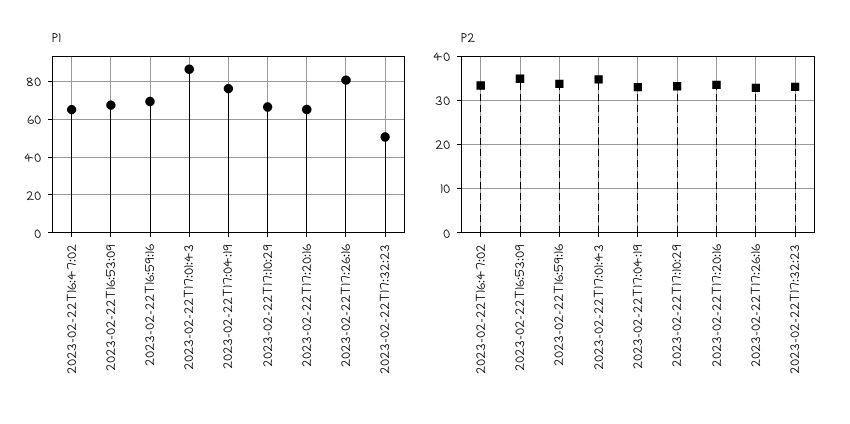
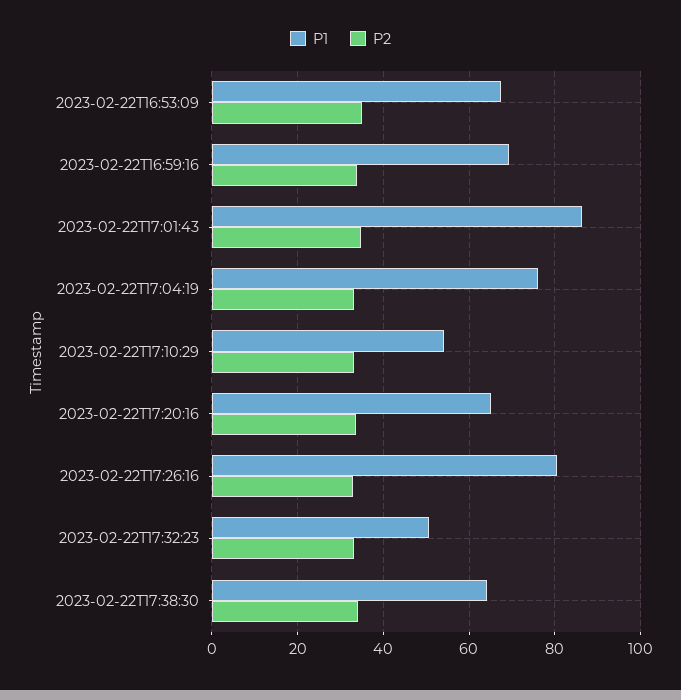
P1, 2023-02-22T16:47:02: 65 -> none
P1, 2023-02-22T17:10:29: 65 -> 54
P2, 2023-02-22T16:47:02: 34 -> none
P1, 2023-02-22T17:38:30: none -> 64
P2, 2023-02-22T17:38:30: none -> 34

